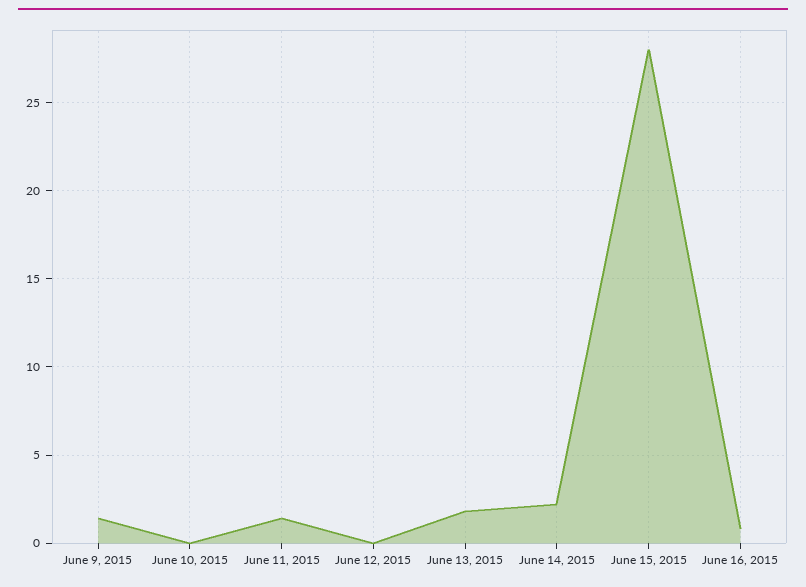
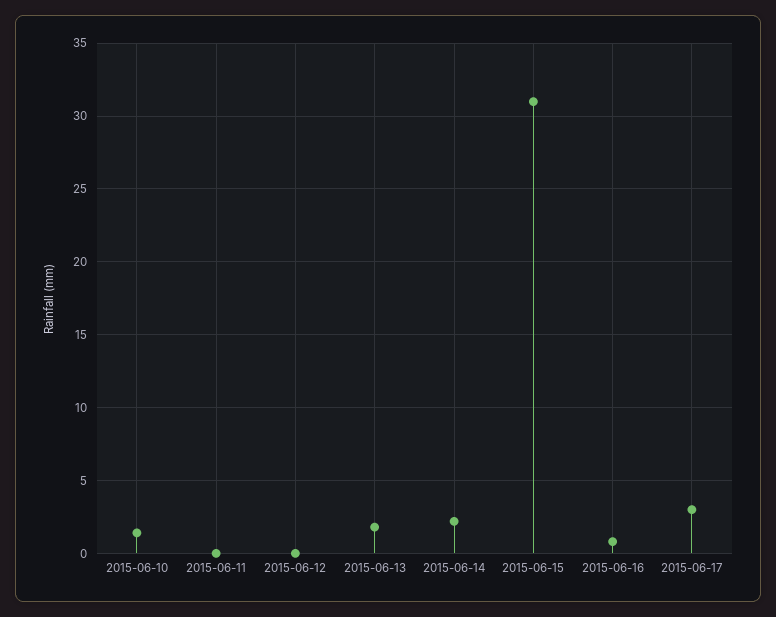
June 9, 2015: 1.5 -> none
June 10, 2015: 0 -> 1.5
June 11, 2015: 1.5 -> 0
June 15, 2015: 28 -> 31
2015-06-17: none -> 3

